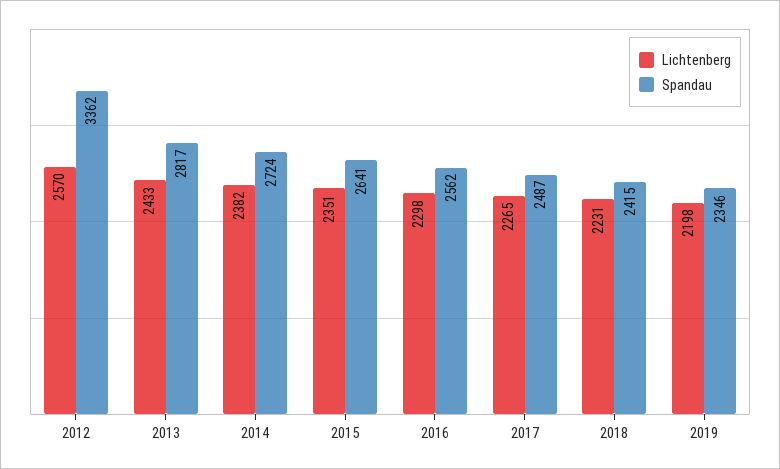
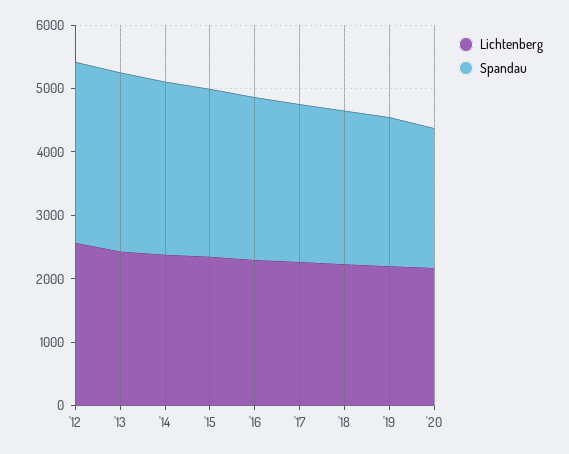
Spandau, 2012: 3362 -> 2800
Lichtenberg, '20: none -> 2200
Spandau, '20: none -> 2200

